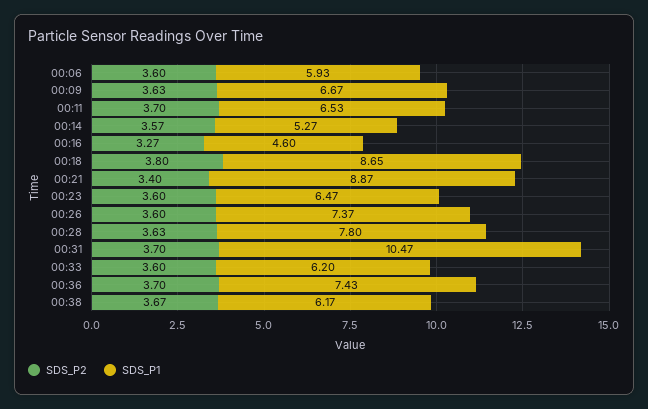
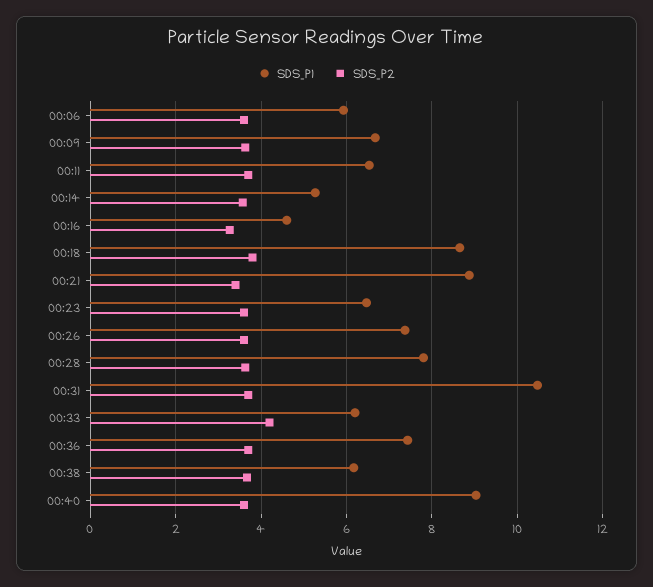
SDS_P2, 00:33: 3.6 -> 4.2
SDS_P1, 00:40: none -> 9
SDS_P2, 00:40: none -> 3.6

